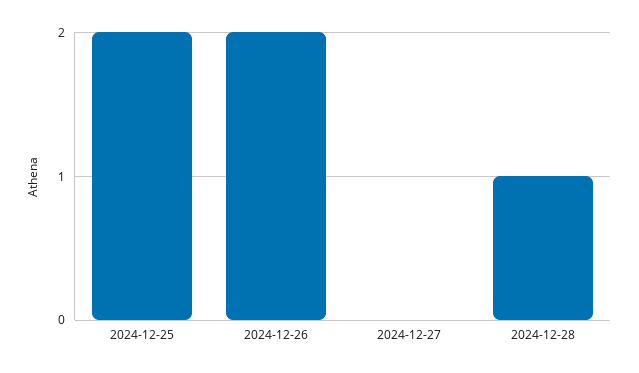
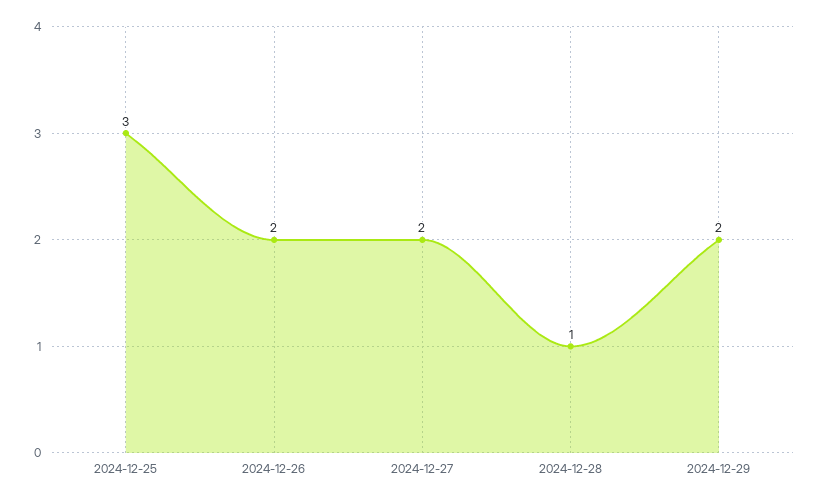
2024-12-25: 2 -> 3
2024-12-27: 0 -> 2
2024-12-29: none -> 2

